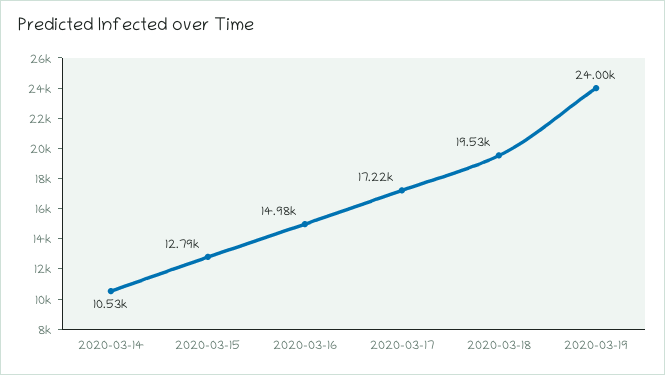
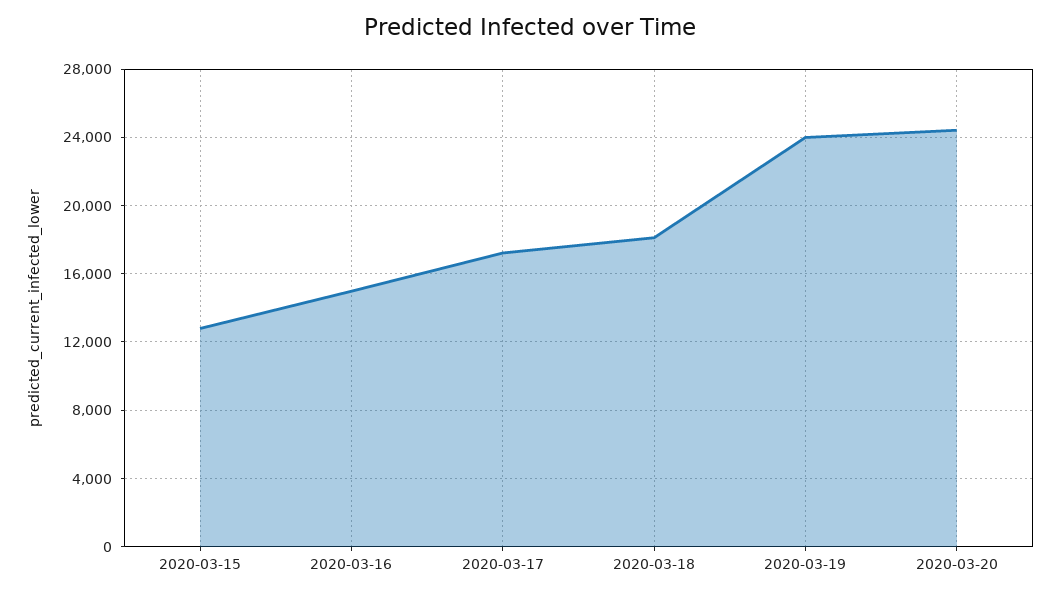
2020-03-14: 10530 -> none
2020-03-18: 19530 -> 18000
2020-03-20: none -> 24500

